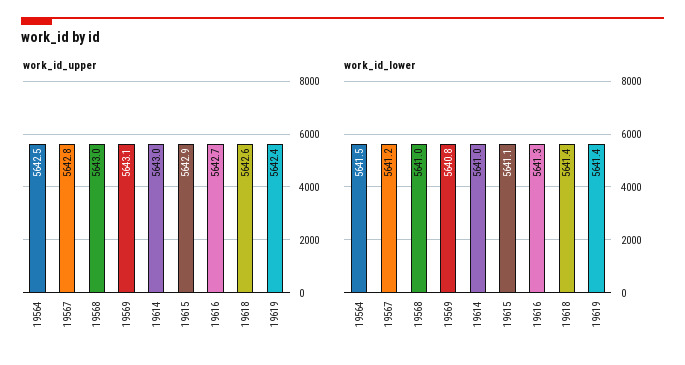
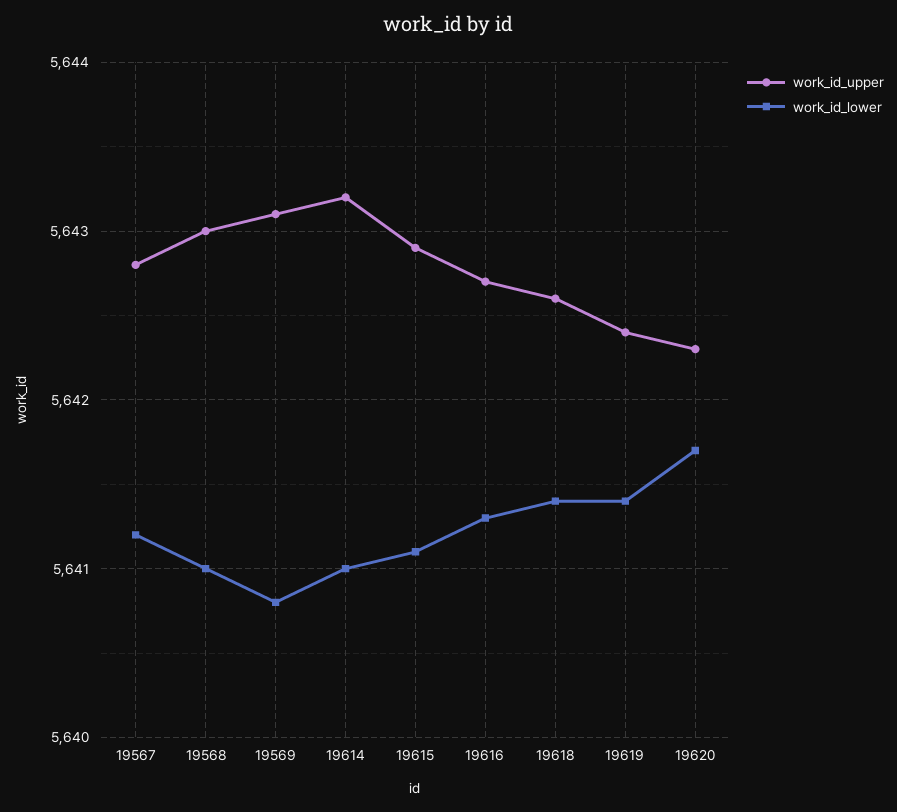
work_id_upper, 19564: 5642.5 -> none
work_id_upper, 19614: 5643 -> 5643.2
work_id_lower, 19564: 5641.5 -> none
work_id_upper, 19620: none -> 5642.3
work_id_lower, 19620: none -> 5641.7

